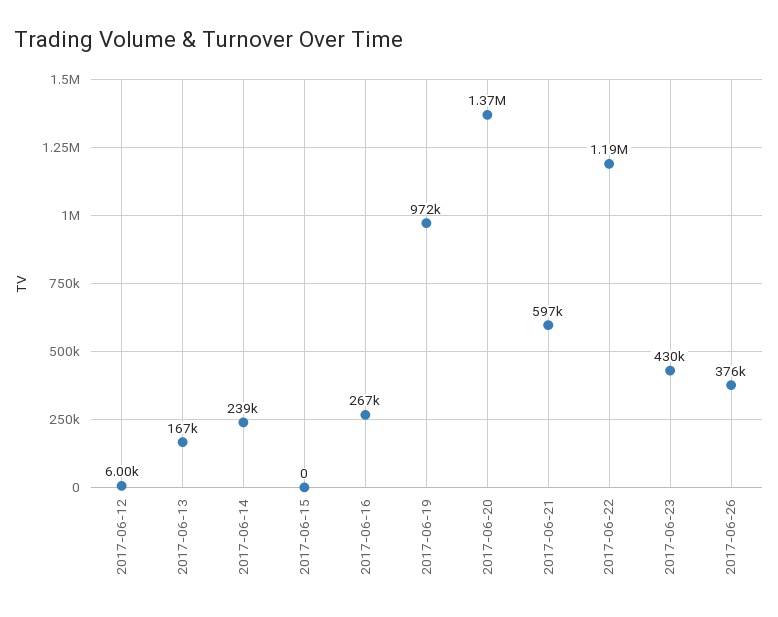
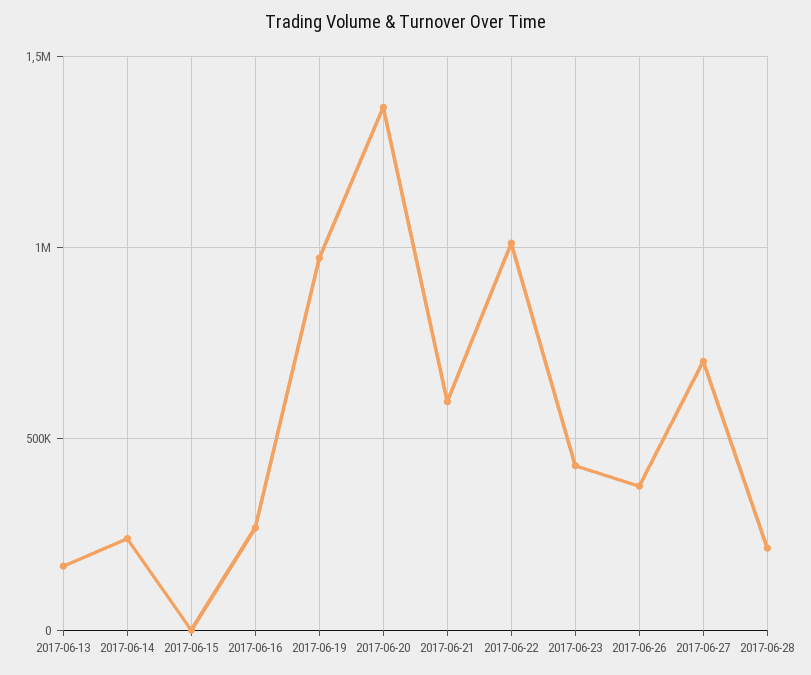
2017-06-12: 6000 -> none
2017-06-22: 1190000 -> 1000000
2017-06-27: none -> 700000
2017-06-28: none -> 200000

